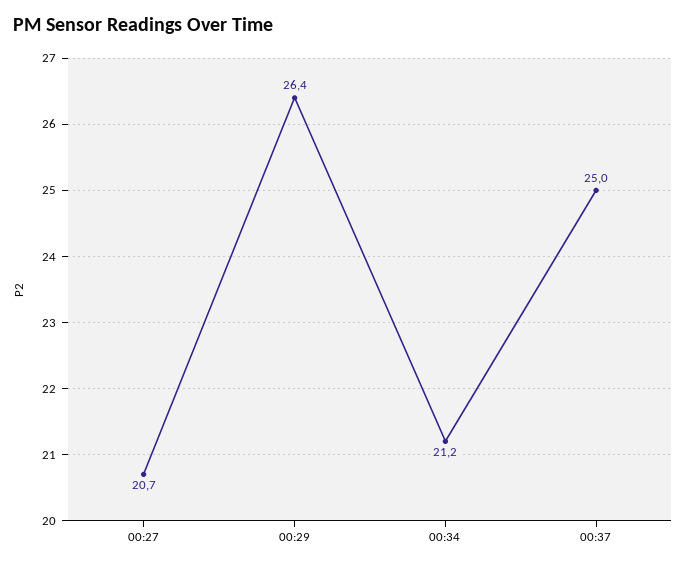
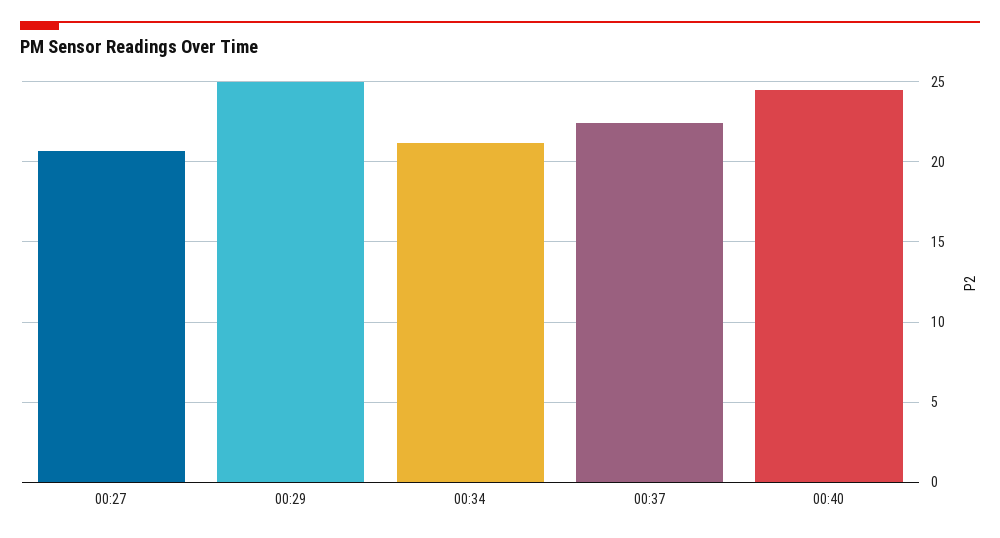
00:29: 26.4 -> 25
00:37: 25 -> 22.5
00:40: none -> 24.5

